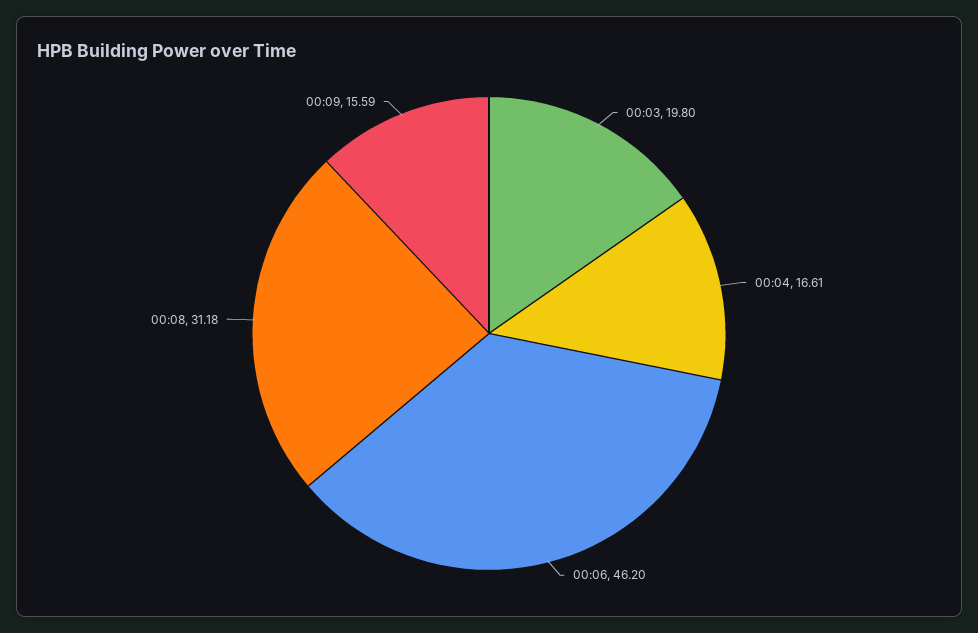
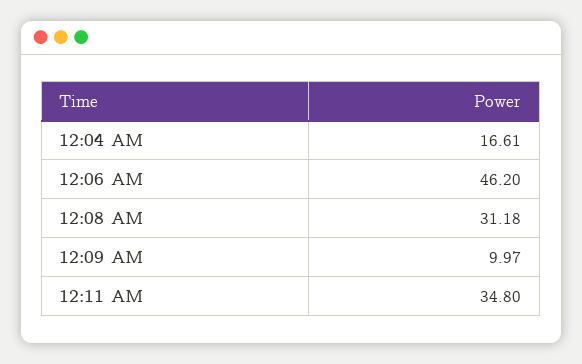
00:03: 19.8 -> none
00:09: 15.59 -> 9.97
12:11 AM: none -> 34.8

